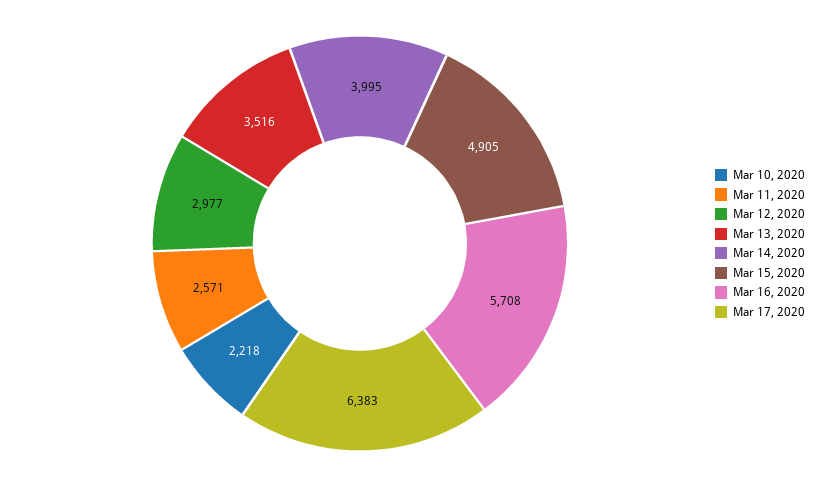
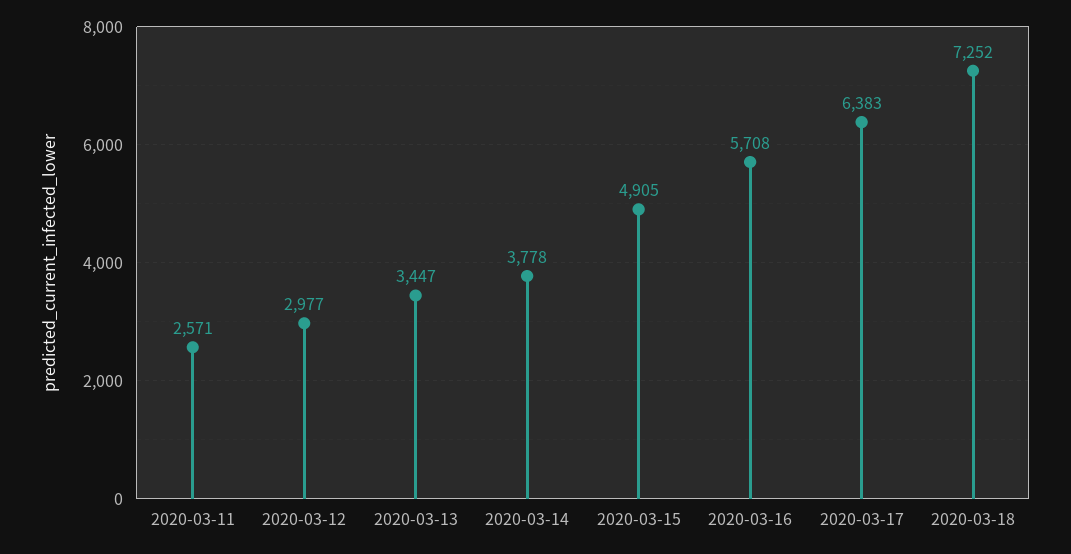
Mar 10, 2020: 2218 -> none
Mar 13, 2020: 3516 -> 3447
Mar 14, 2020: 3995 -> 3778
2020-03-18: none -> 7252

